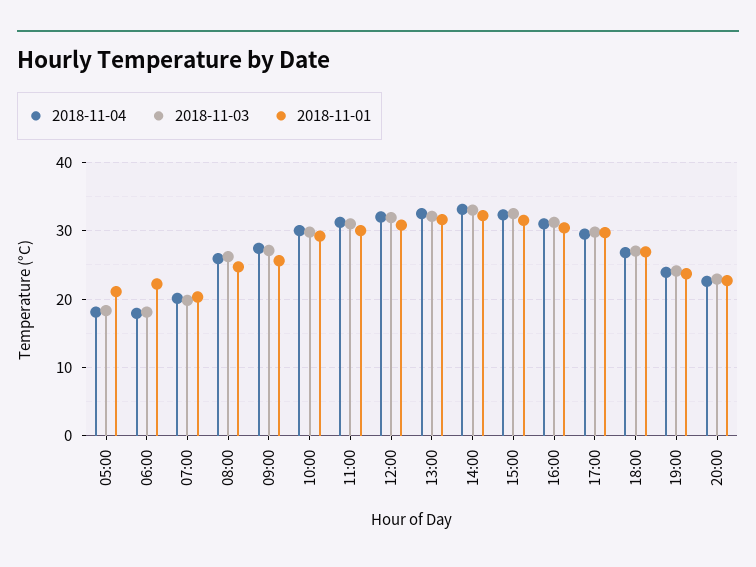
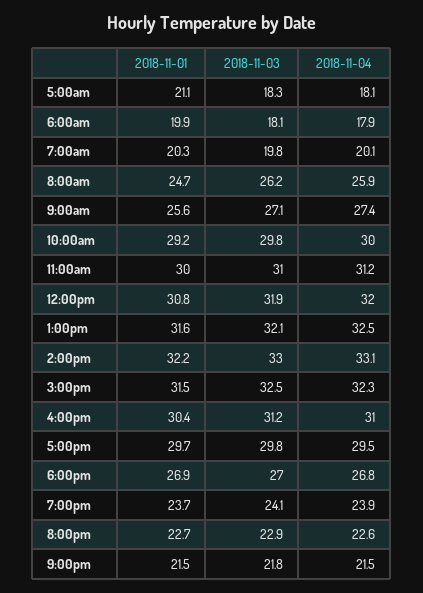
2018-11-01, 06:00: 22 -> 19.9
2018-11-01, 9:00pm: none -> 21.5
2018-11-03, 9:00pm: none -> 21.8
2018-11-04, 9:00pm: none -> 21.5

